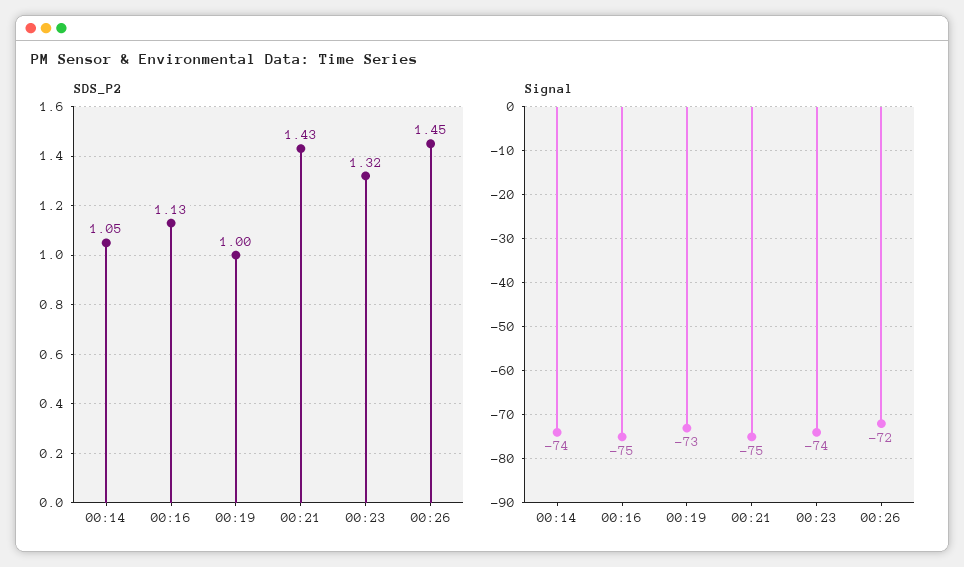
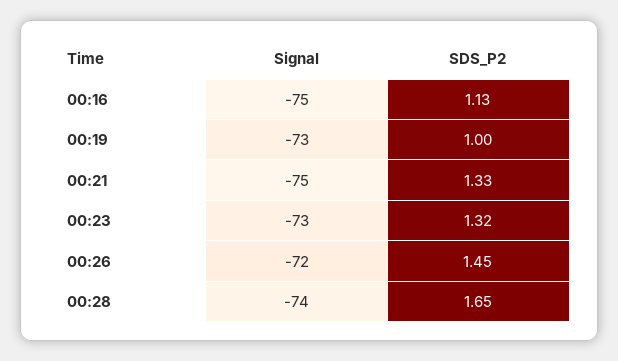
SDS_P2, 00:14: 1.05 -> none
SDS_P2, 00:21: 1.43 -> 1.33
Signal, 00:14: -74 -> none
Signal, 00:23: -74 -> -73
Signal, 00:28: none -> -74
SDS_P2, 00:28: none -> 1.65

